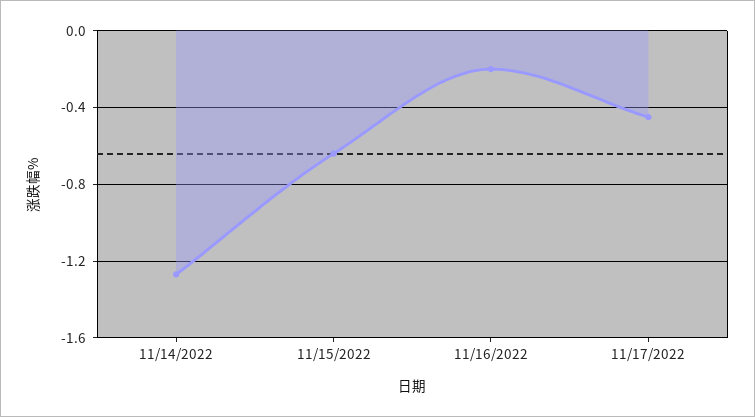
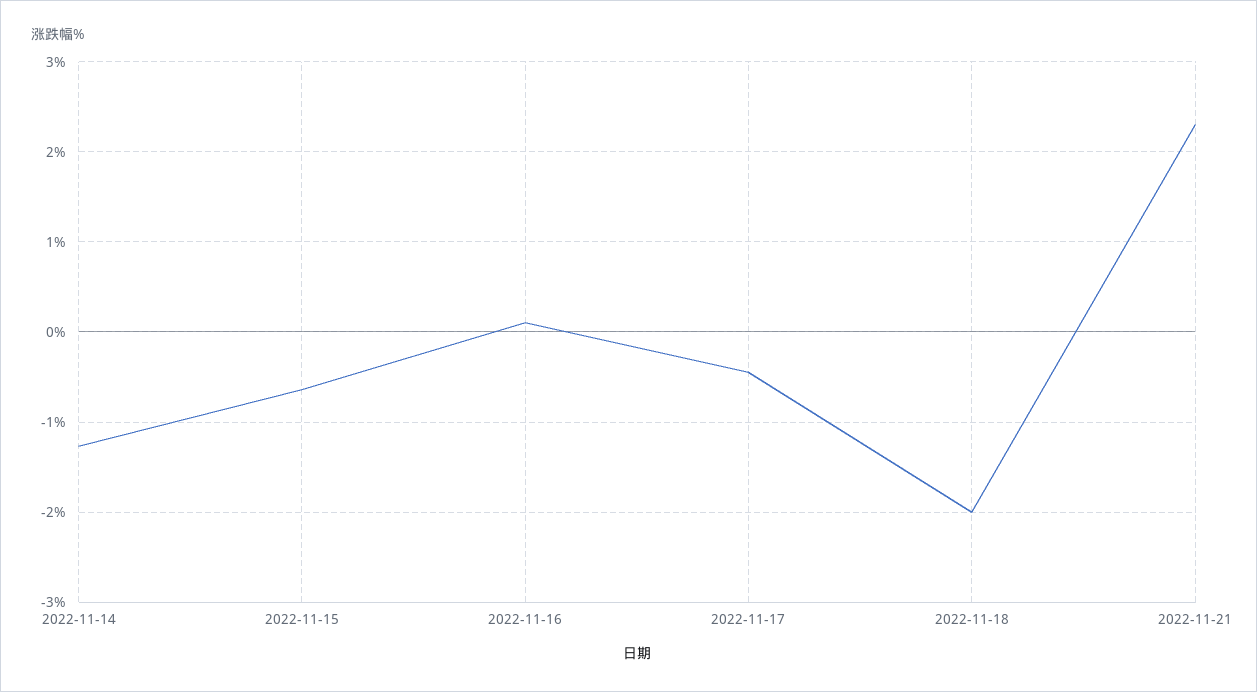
11/16/2022: -0.2 -> 0.1
2022-11-18: none -> -2
2022-11-21: none -> 2.3

